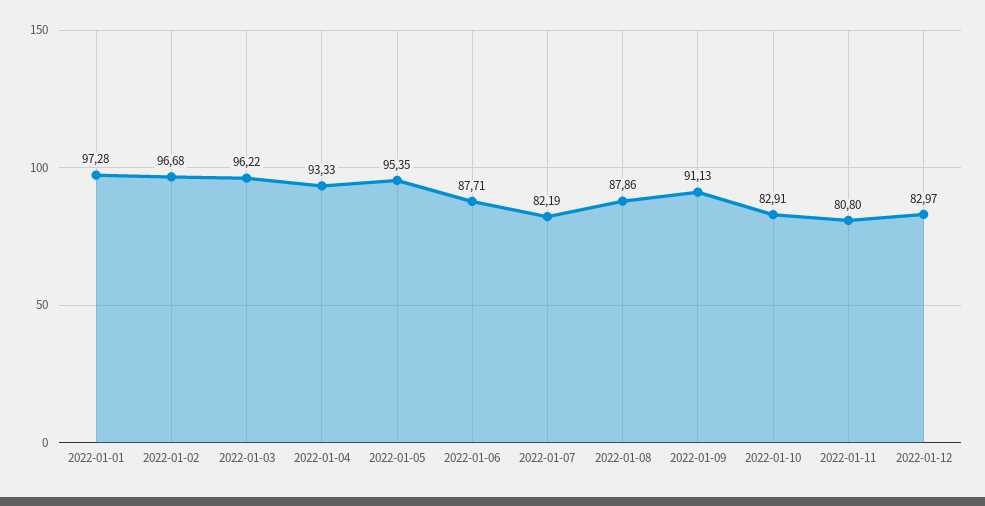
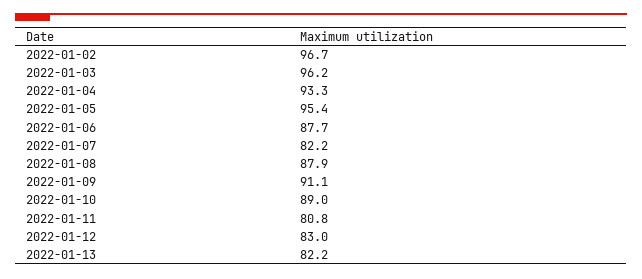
2022-01-01: 97.28 -> none
2022-01-10: 82.91 -> 89
2022-01-13: none -> 82.2

